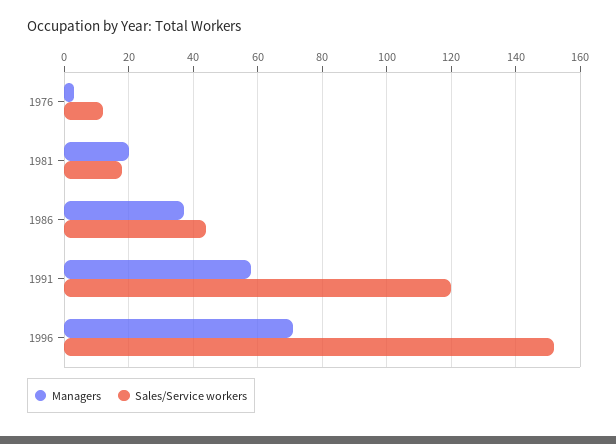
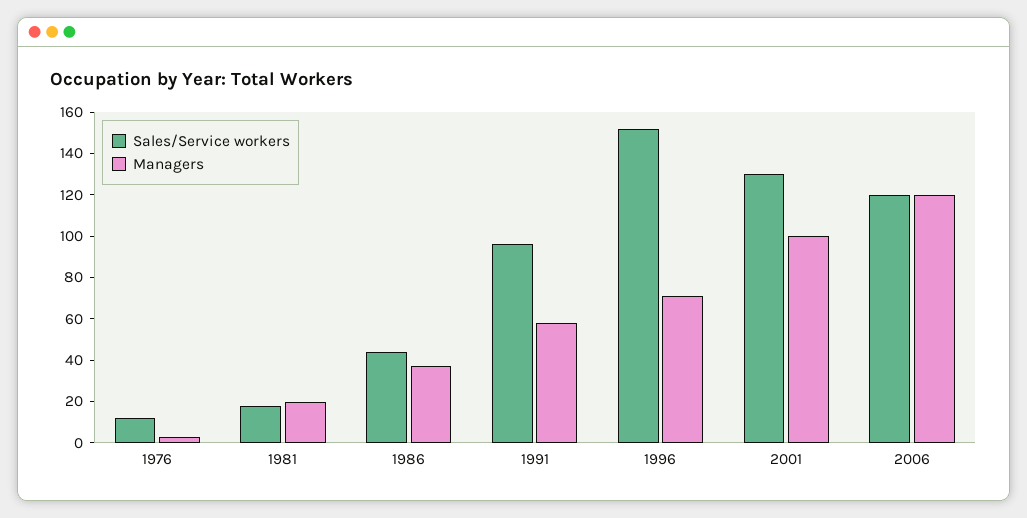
Sales/Service workers, 1991: 120 -> 95
Sales/Service workers, 2001: none -> 130
Managers, 2001: none -> 100
Sales/Service workers, 2006: none -> 120
Managers, 2006: none -> 120

